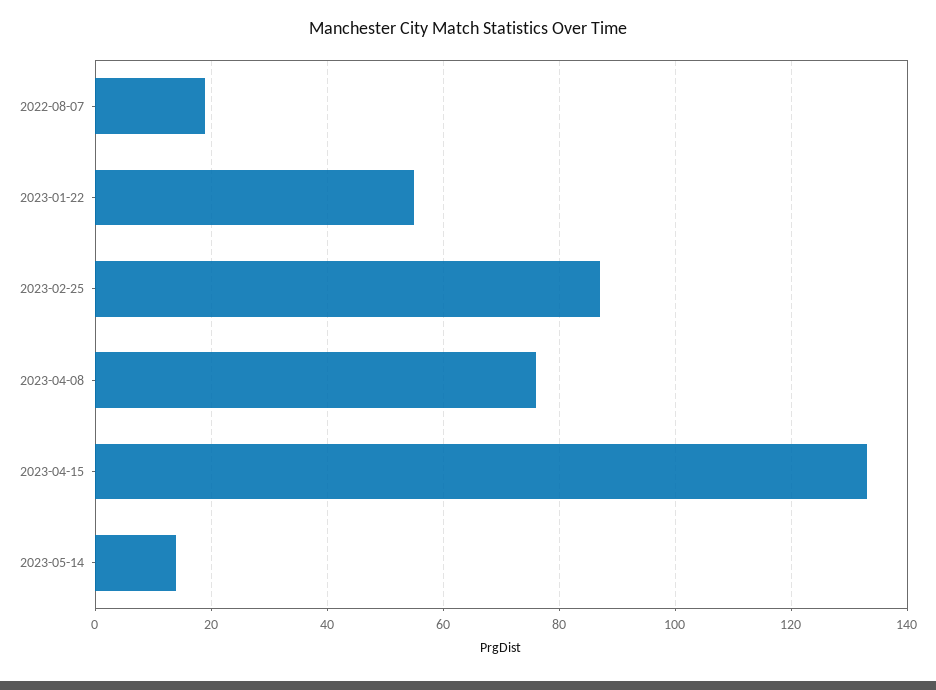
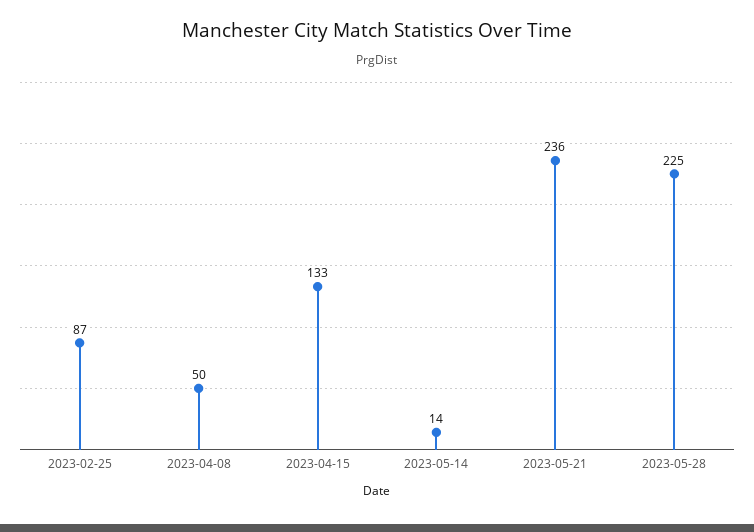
2022-08-07: 20 -> none
2023-01-22: 55 -> none
2023-04-08: 75 -> 50
2023-05-21: none -> 236
2023-05-28: none -> 225

